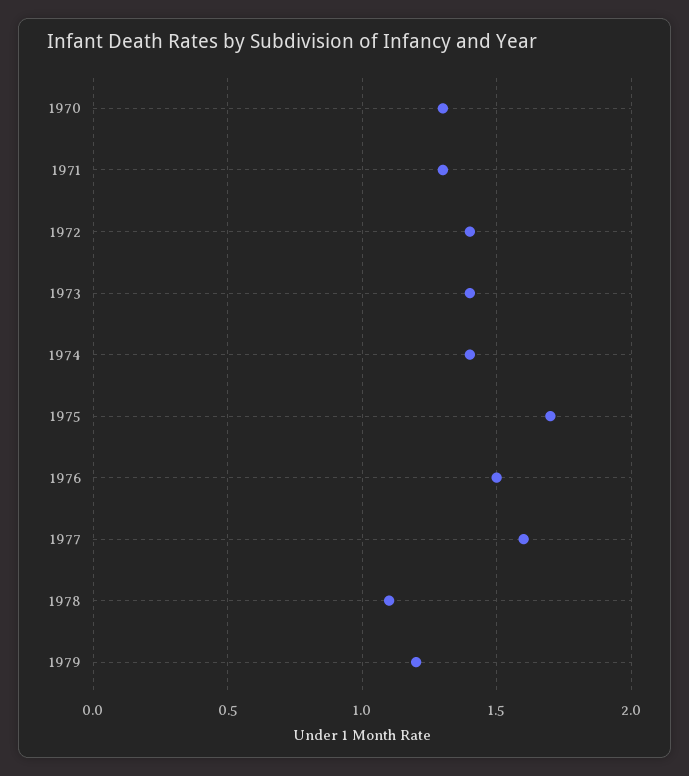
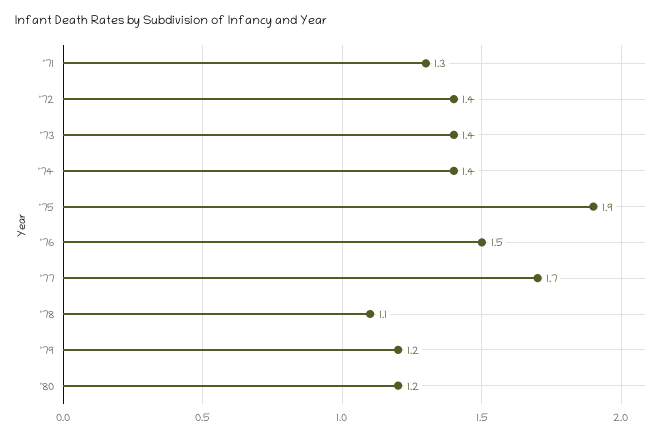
1970: 1.3 -> none
1975: 1.7 -> 1.9
1977: 1.6 -> 1.7
'80: none -> 1.2

